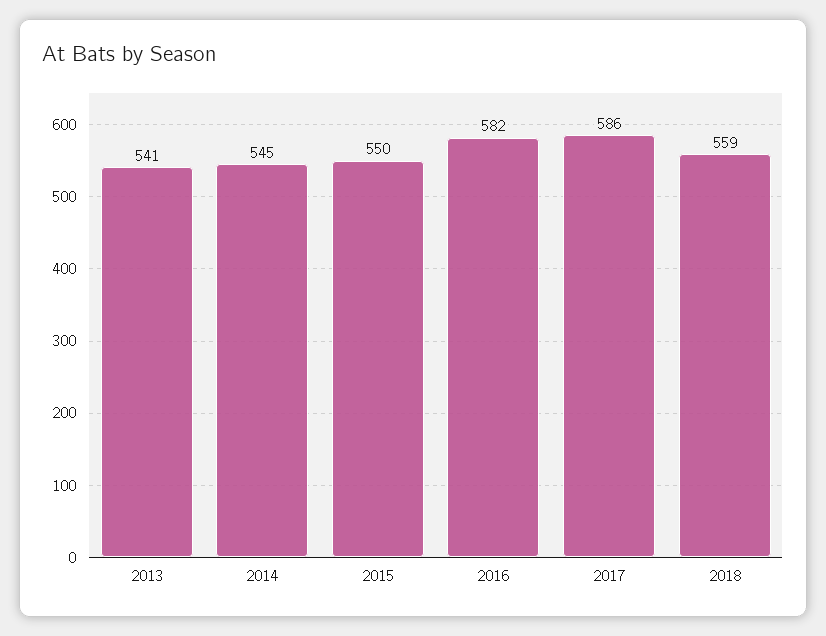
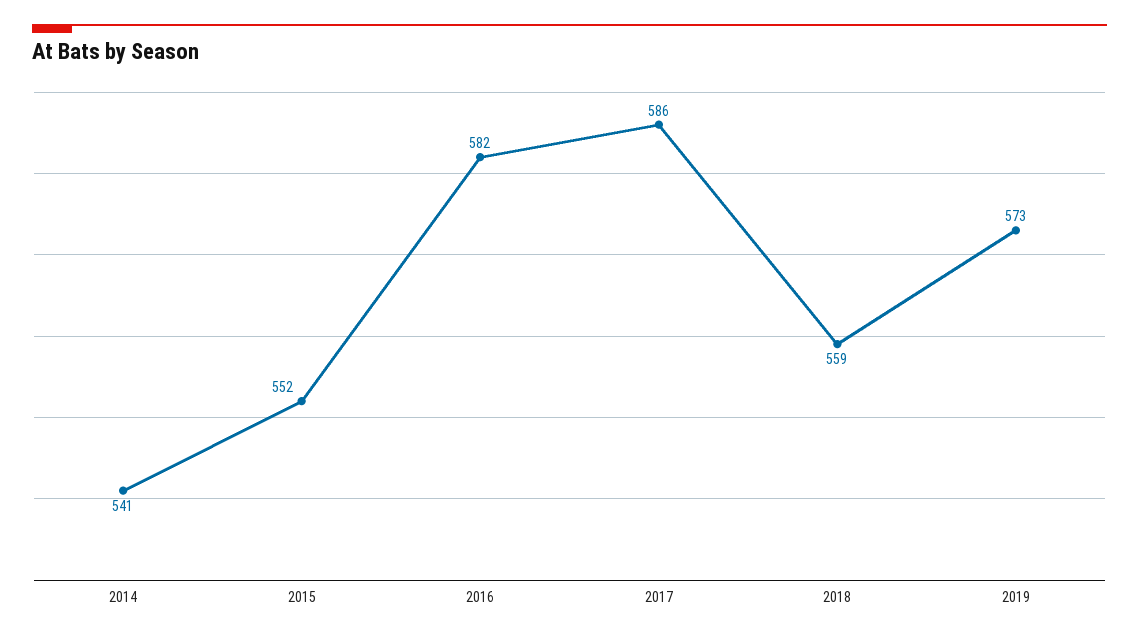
2013: 541 -> none
2014: 545 -> 541
2015: 550 -> 552
2019: none -> 573

